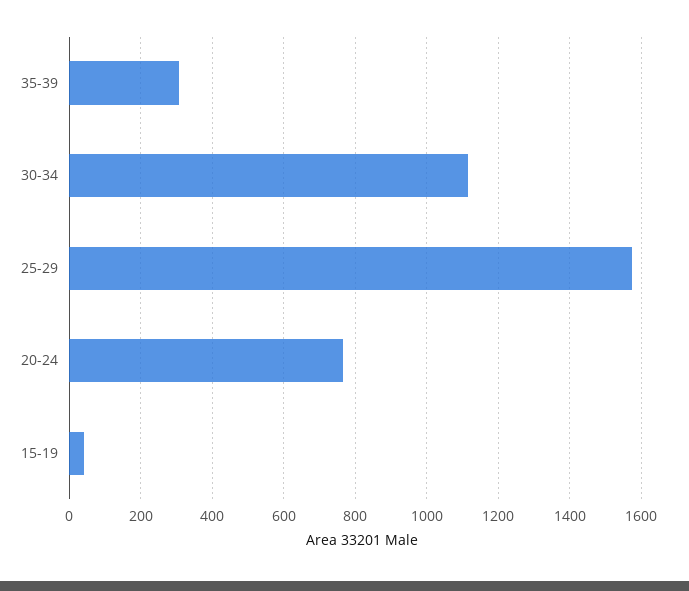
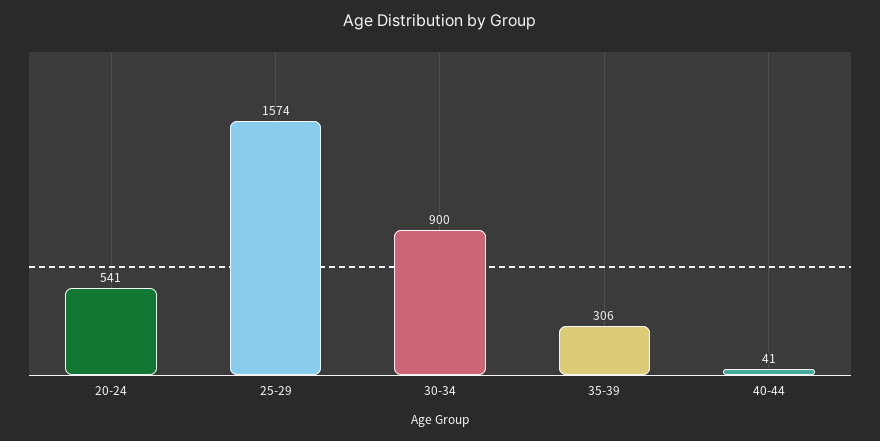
30-34: 1120 -> 900
20-24: 760 -> 541
15-19: 40 -> none
40-44: none -> 41

